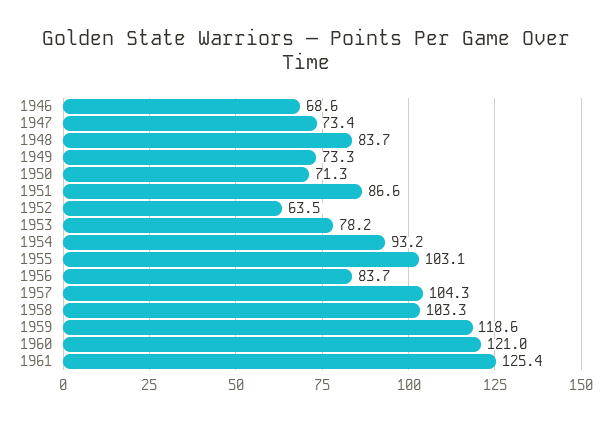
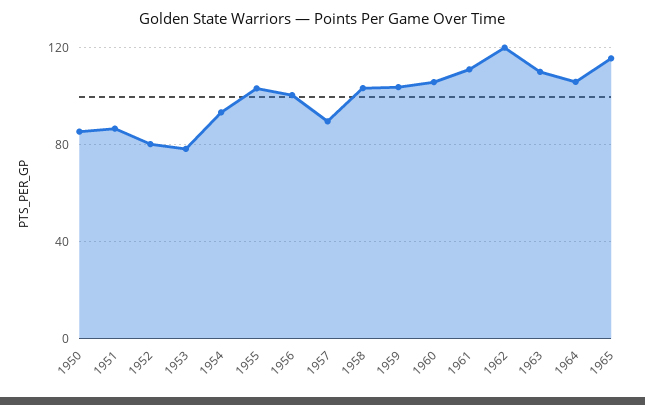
1946: 68.6 -> none
1947: 73.4 -> none
1948: 83.7 -> none
1949: 73.3 -> none
1950: 71.3 -> 85
1952: 63.5 -> 80
1956: 83.7 -> 100
1957: 104.3 -> 90
1959: 118.6 -> 105
1960: 121 -> 105
1961: 125.4 -> 110
1962: none -> 120
1963: none -> 110
1964: none -> 105
1965: none -> 115

